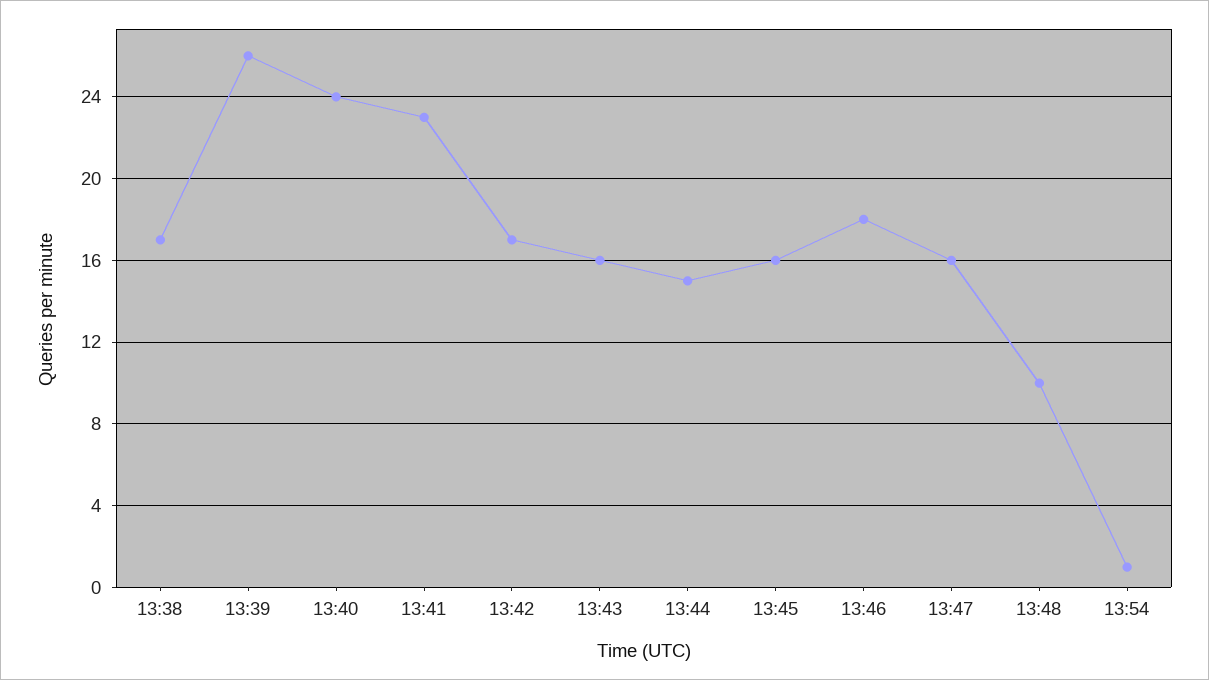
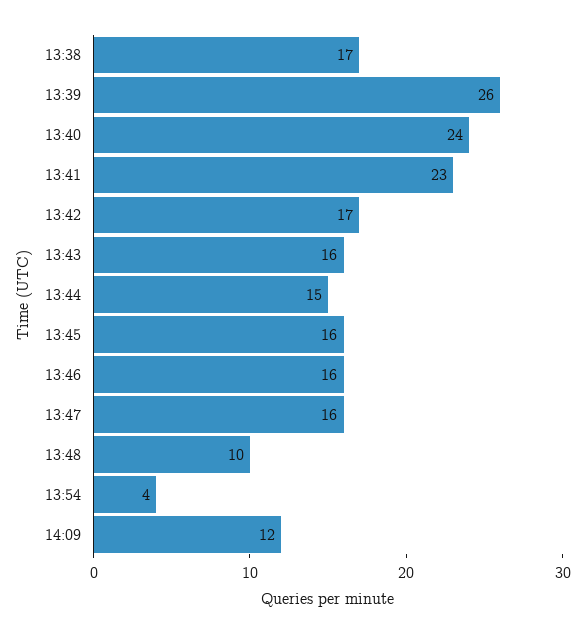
13:46: 18 -> 16
13:54: 1 -> 4
14:09: none -> 12

